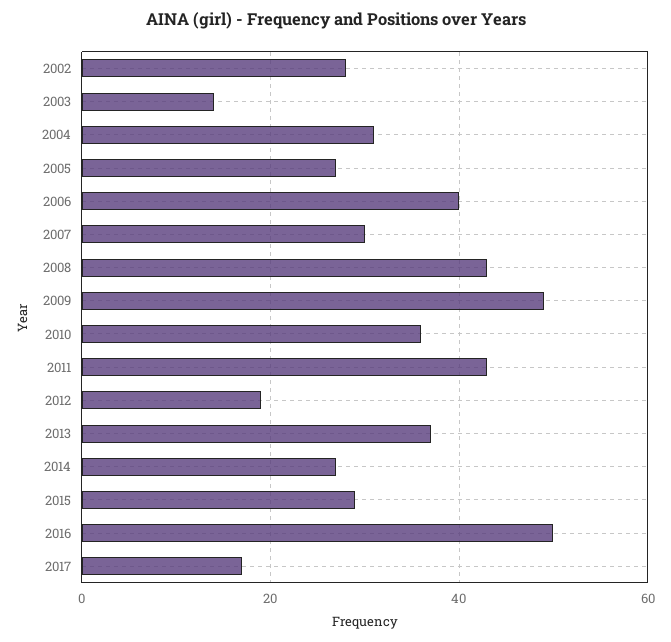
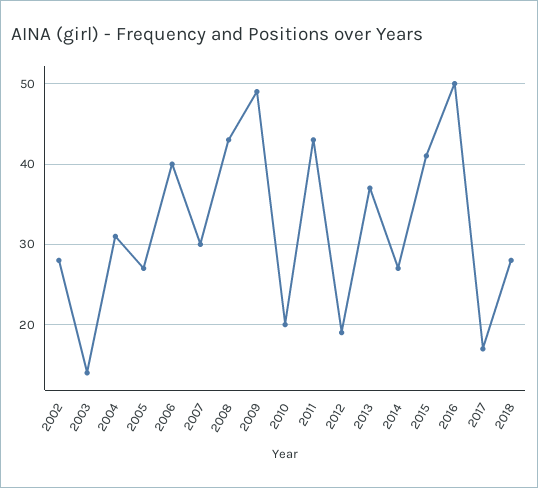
2010: 35 -> 20
2015: 30 -> 41
2018: none -> 28

